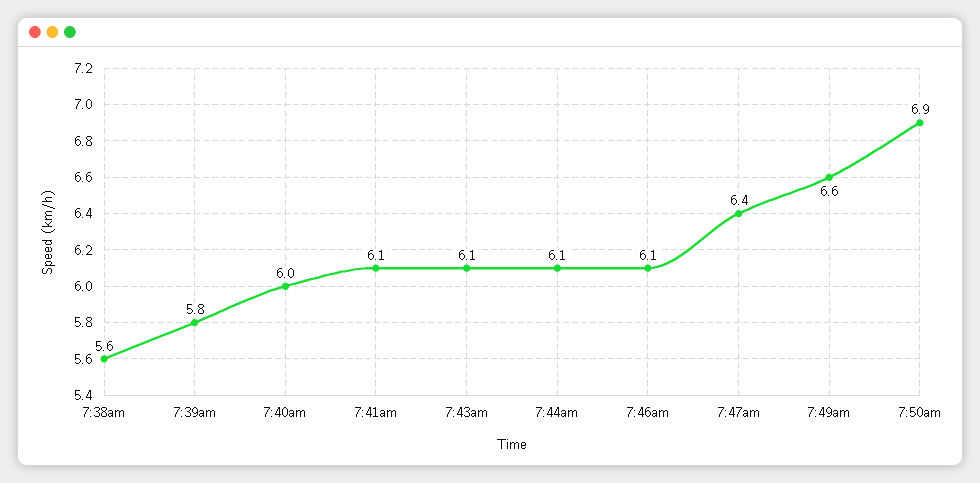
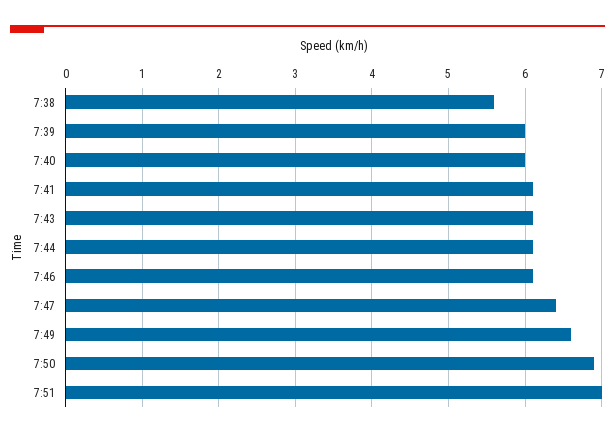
7:39am: 5.8 -> 6
7:51: none -> 7

